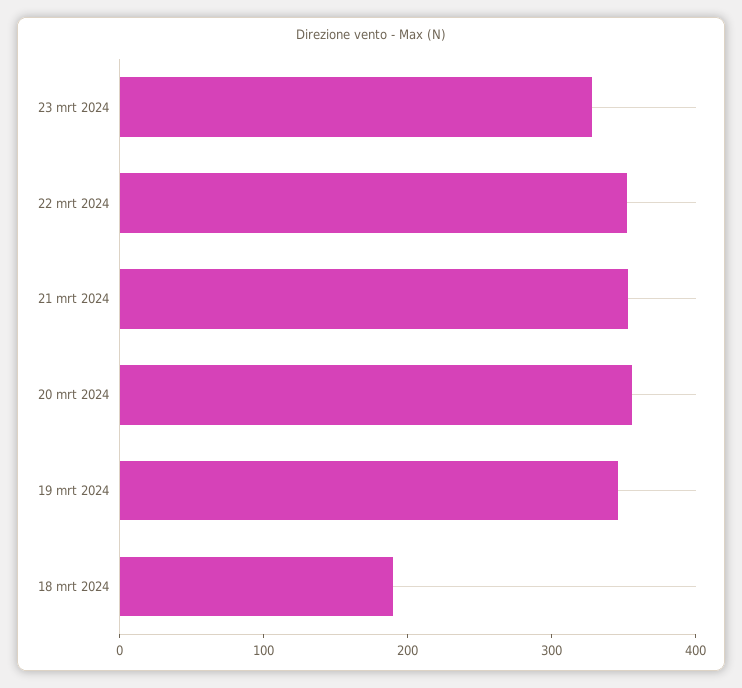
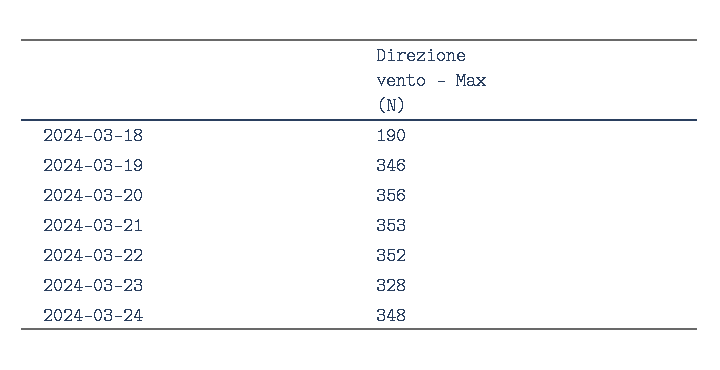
2024-03-24: none -> 348

